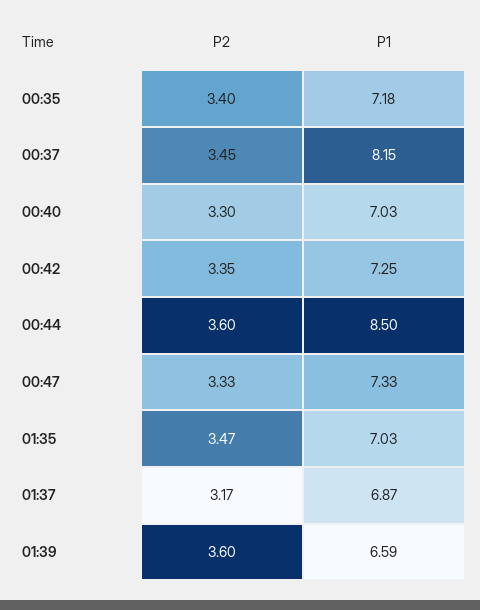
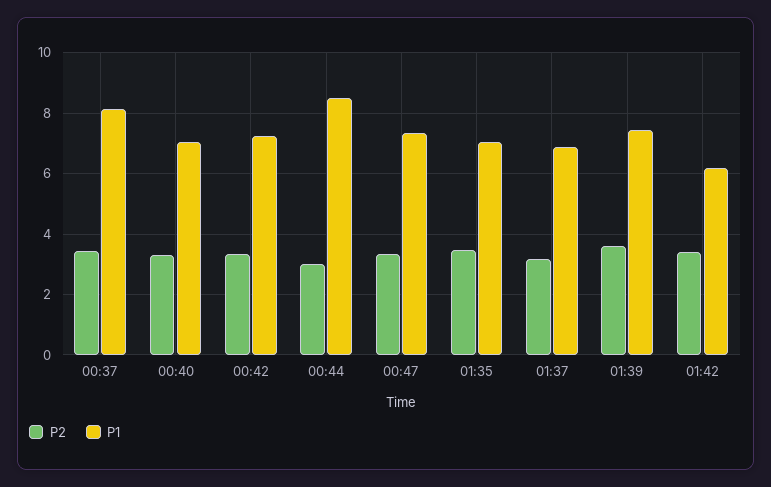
P2, 00:35: 3.4 -> none
P1, 00:35: 7.18 -> none
P2, 00:44: 3.6 -> 3
P1, 01:39: 6.59 -> 7.4
P2, 01:42: none -> 3.4
P1, 01:42: none -> 6.2

